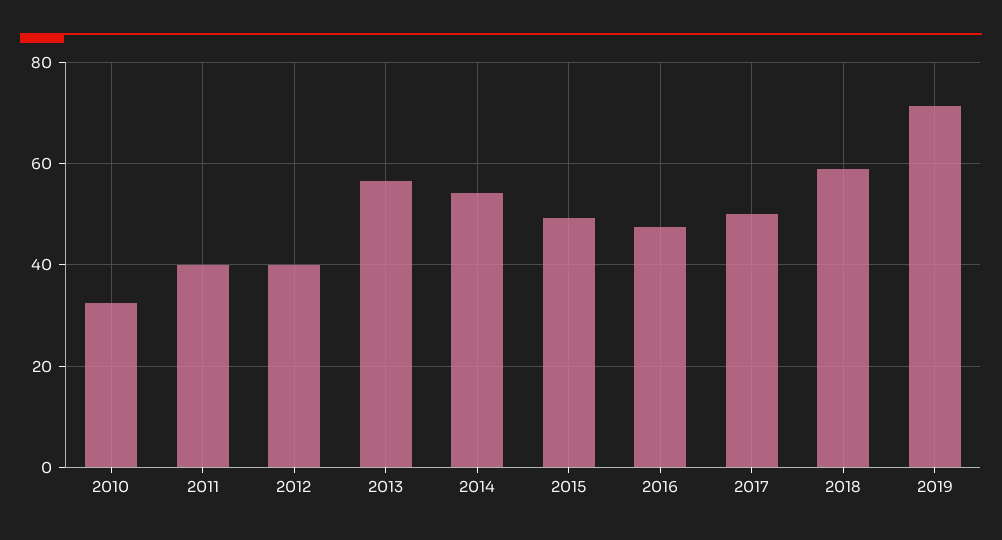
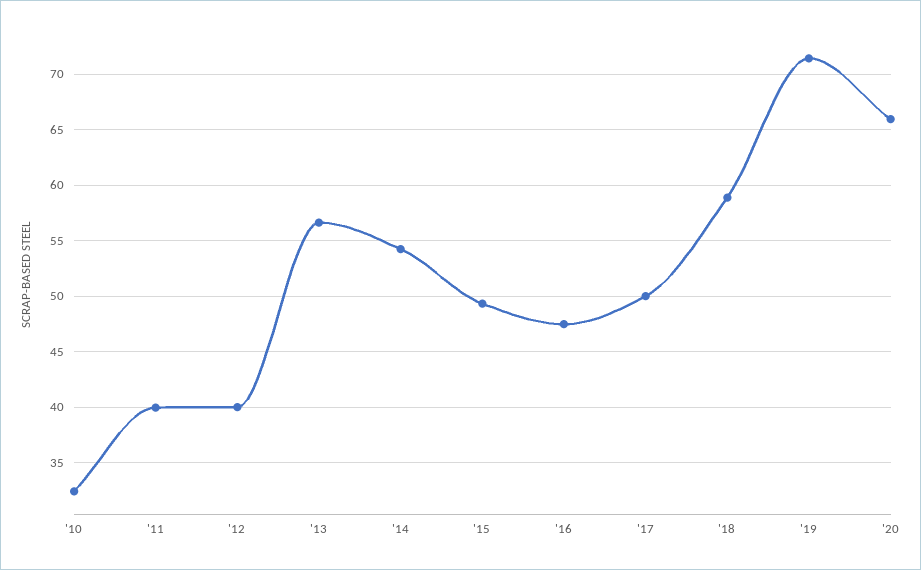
'20: none -> 66

